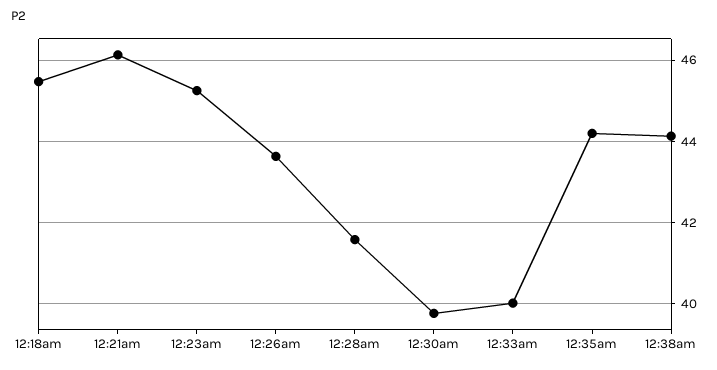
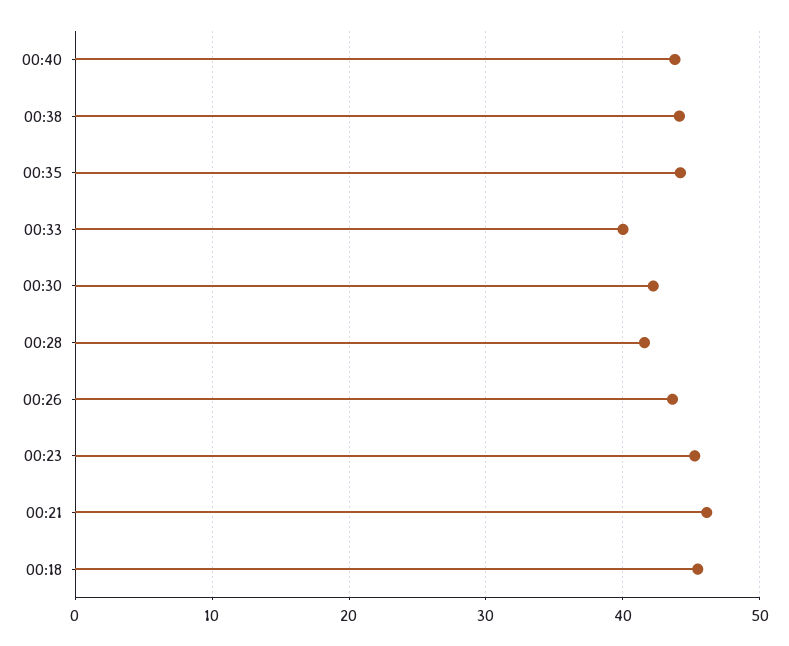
12:30am: 39.8 -> 42
00:40: none -> 44

